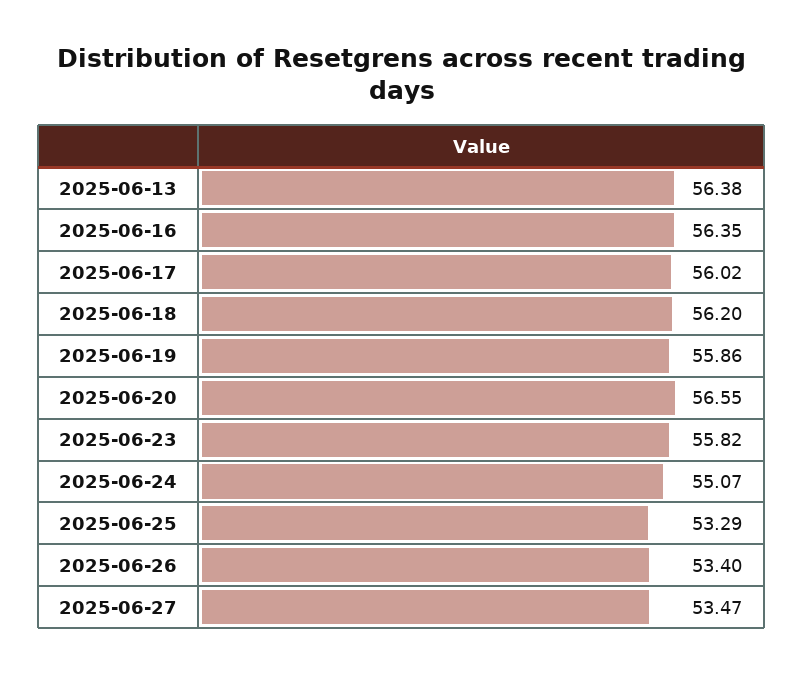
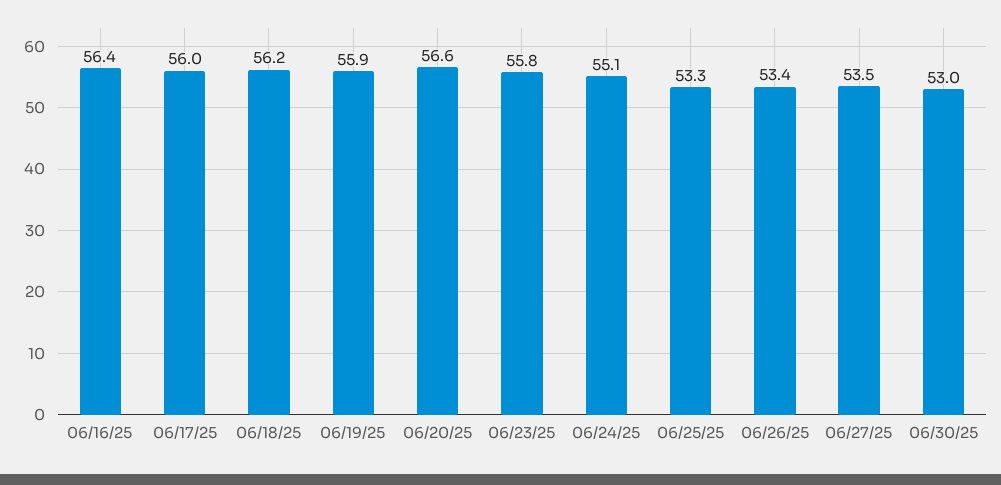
2025-06-13: 56.38 -> none
06/30/25: none -> 53

